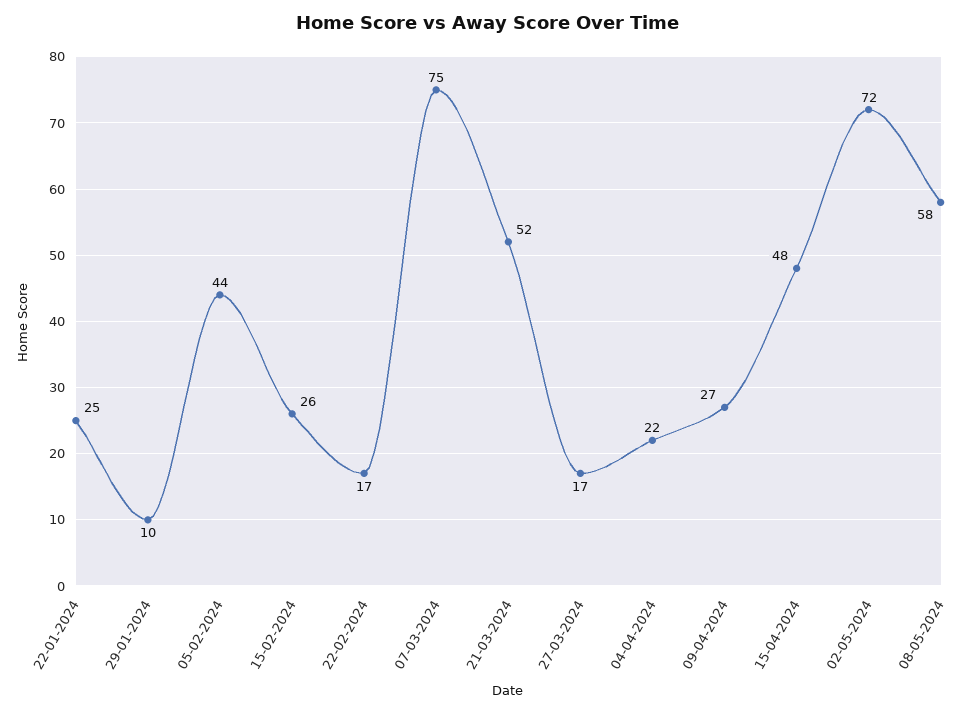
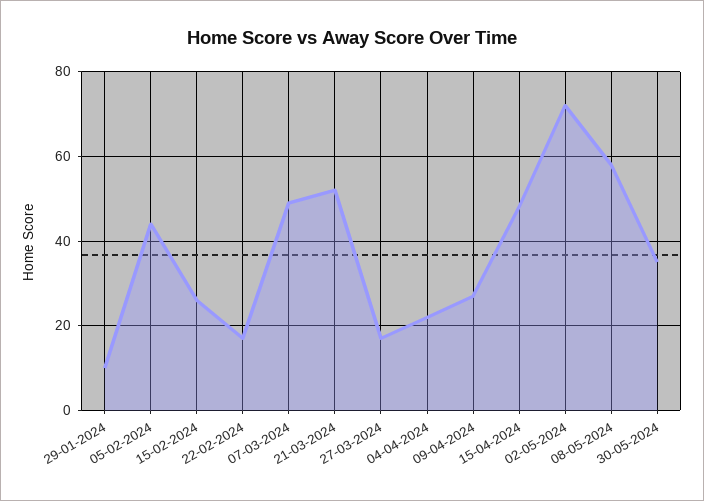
22-01-2024: 25 -> none
07-03-2024: 75 -> 50
30-05-2024: none -> 35

